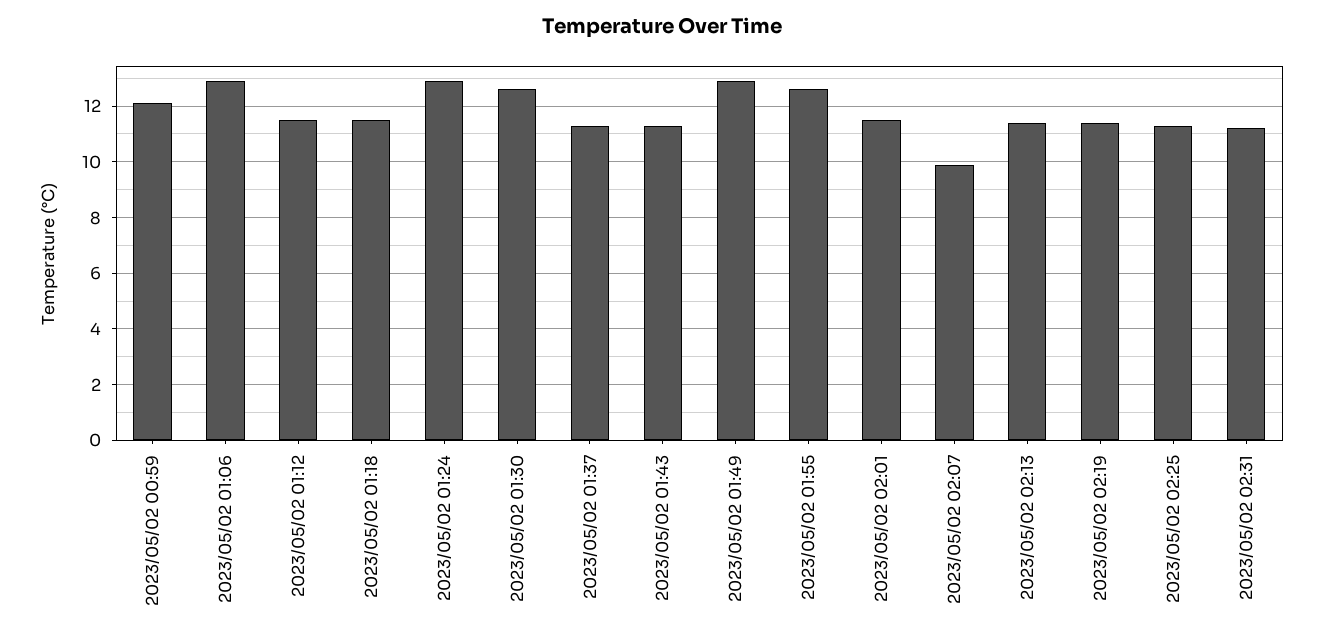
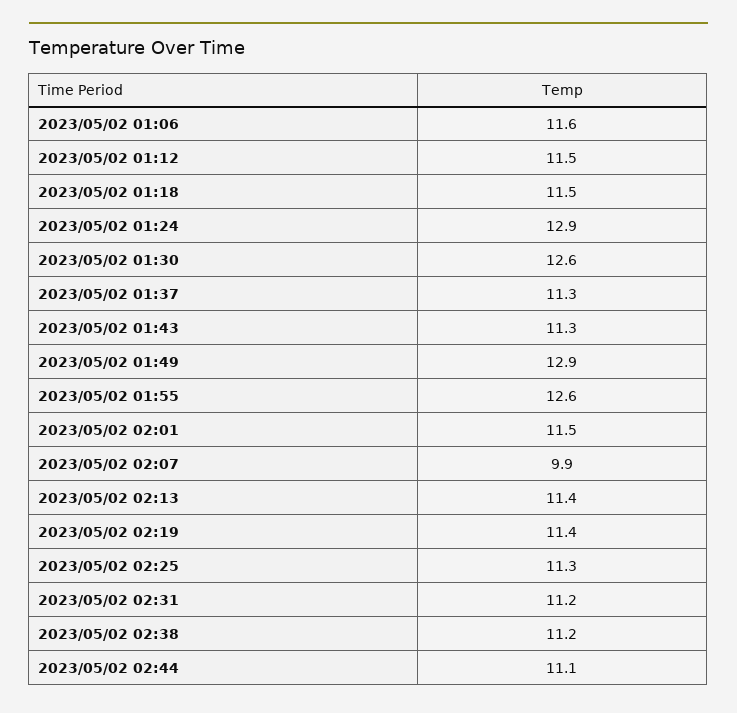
2023/05/02 00:59: 12 -> none
2023/05/02 01:06: 13 -> 11.6
2023/05/02 02:38: none -> 11.2
2023/05/02 02:44: none -> 11.1

